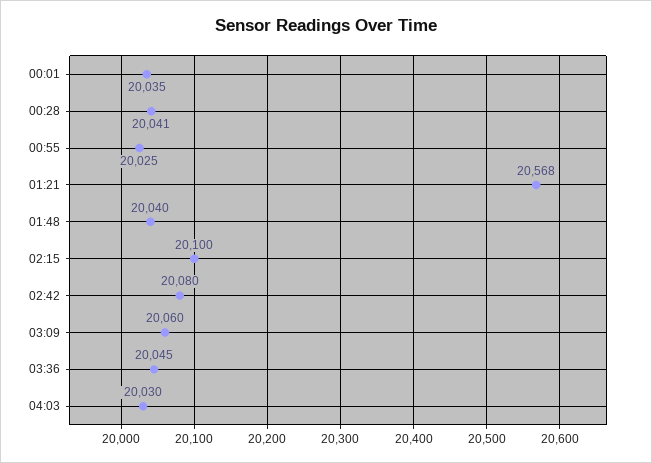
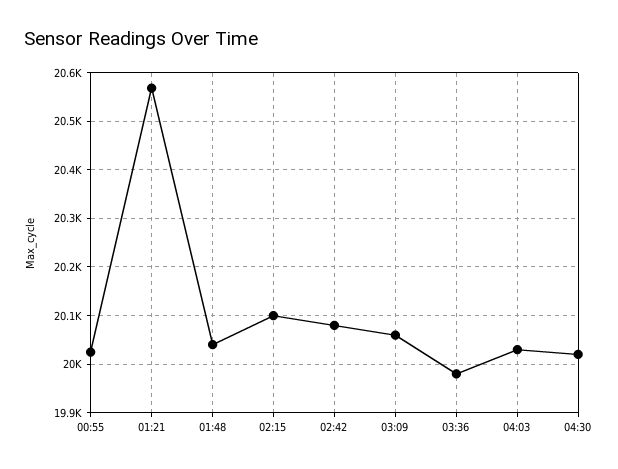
00:01: 20035 -> none
00:28: 20041 -> none
03:36: 20045 -> 19980
04:30: none -> 20020

